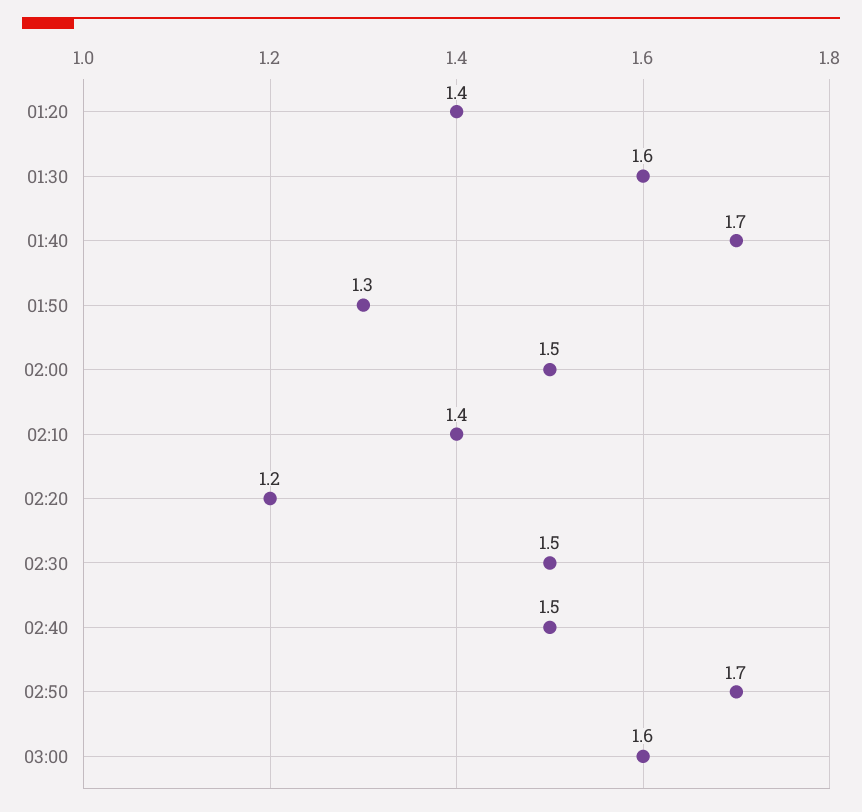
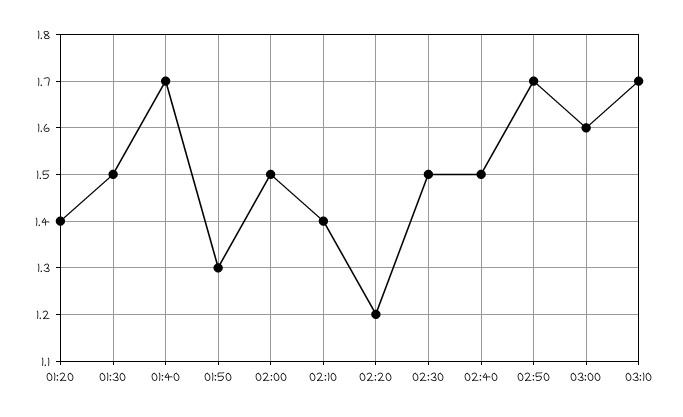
01:30: 1.6 -> 1.5
03:10: none -> 1.7

